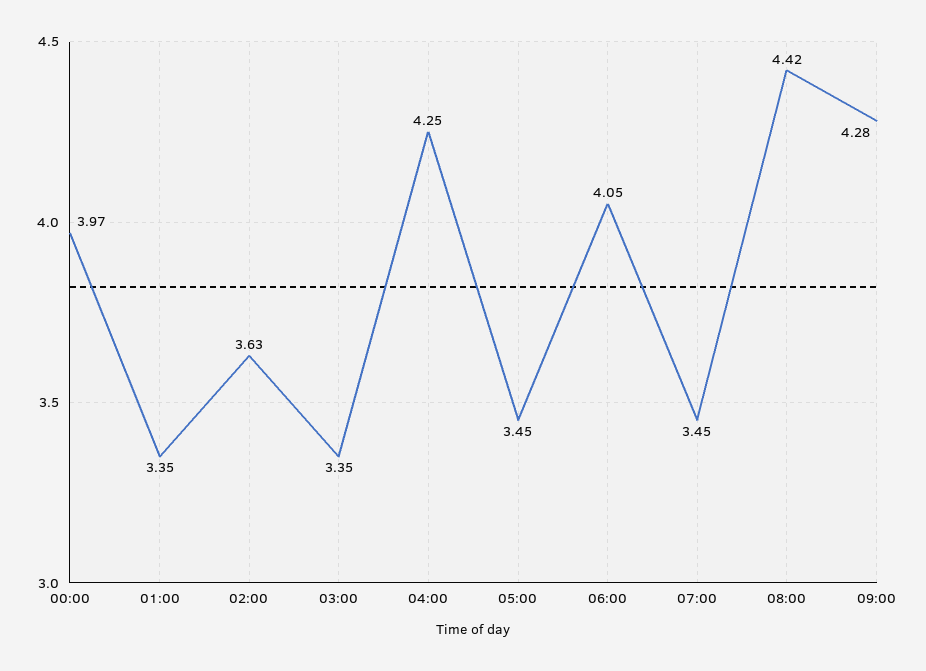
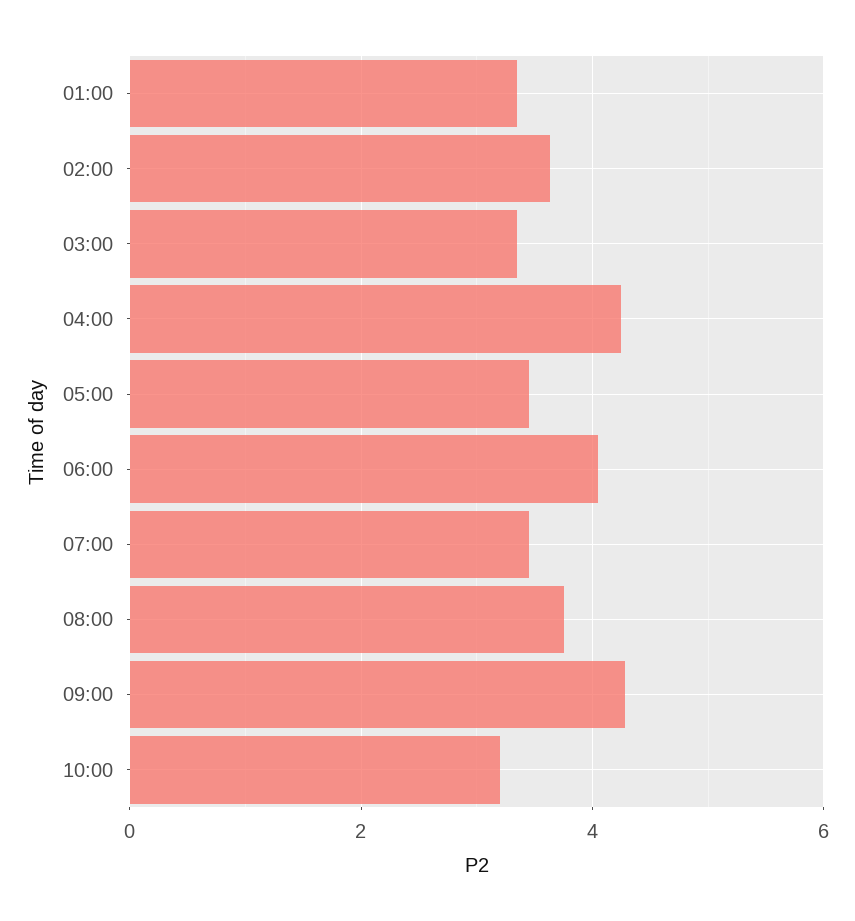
00:00: 3.97 -> none
08:00: 4.42 -> 3.8
10:00: none -> 3.2

